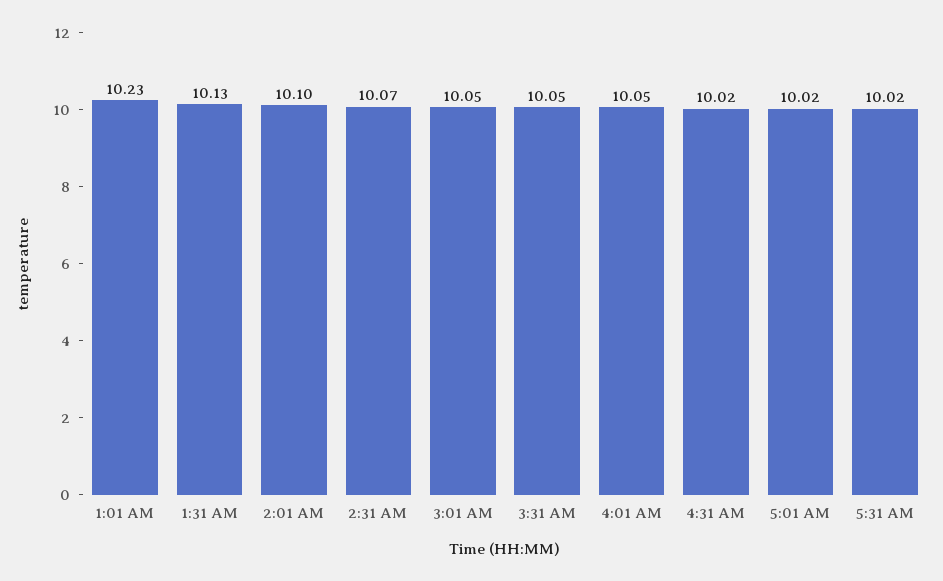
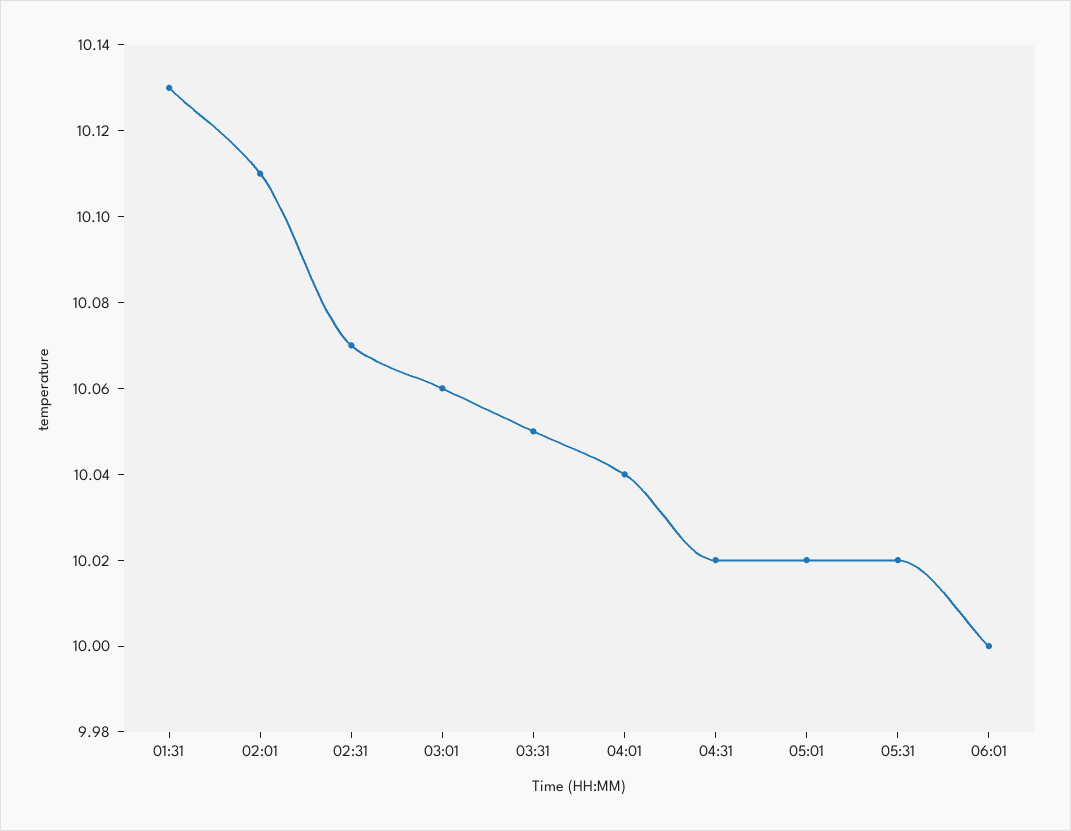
1:01 AM: 10.23 -> none
2:01 AM: 10.1 -> 10.11
3:01 AM: 10.05 -> 10.06
4:01 AM: 10.05 -> 10.04
06:01: none -> 10

